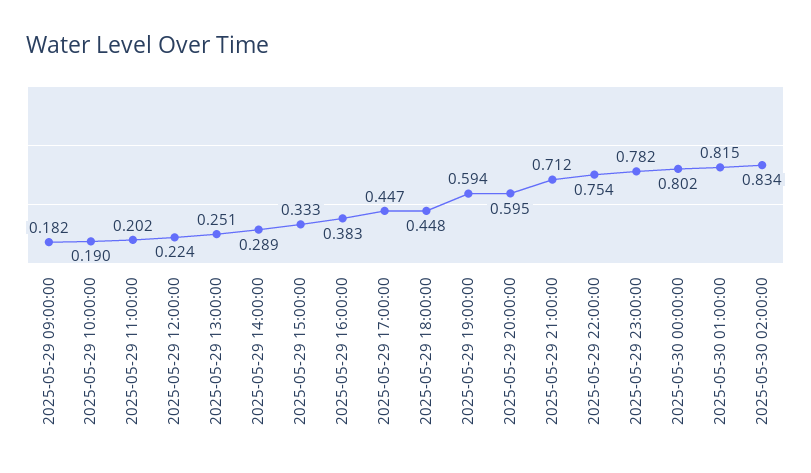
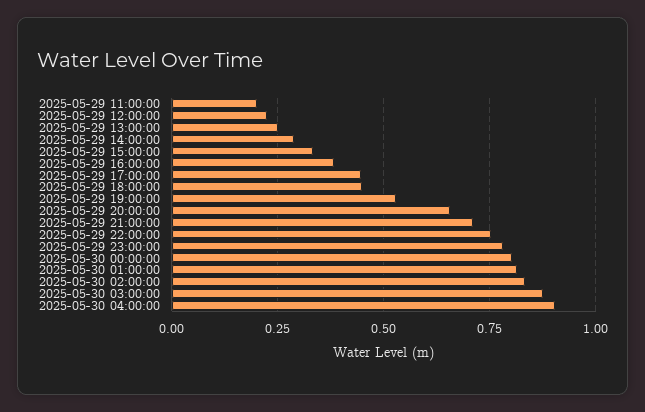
2025-05-29 09:00:00: 0.182 -> none
2025-05-29 10:00:00: 0.19 -> none
2025-05-29 19:00:00: 0.594 -> 0.525
2025-05-29 20:00:00: 0.595 -> 0.65
2025-05-30 03:00:00: none -> 0.875
2025-05-30 04:00:00: none -> 0.9

